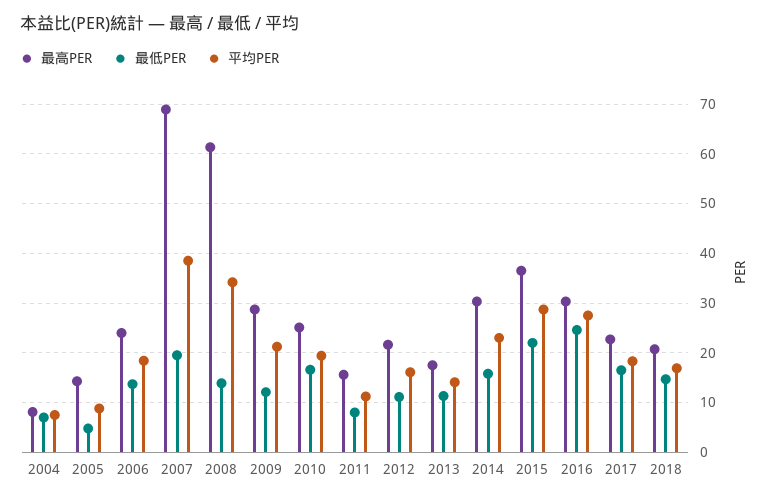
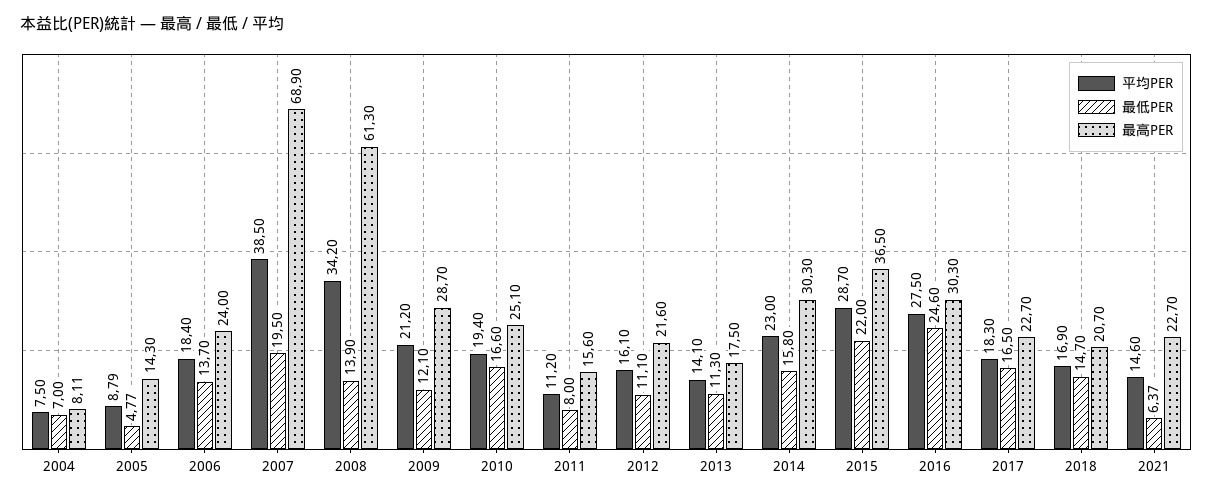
平均PER, 2021: none -> 14.6
最低PER, 2021: none -> 6.37
最高PER, 2021: none -> 22.7

